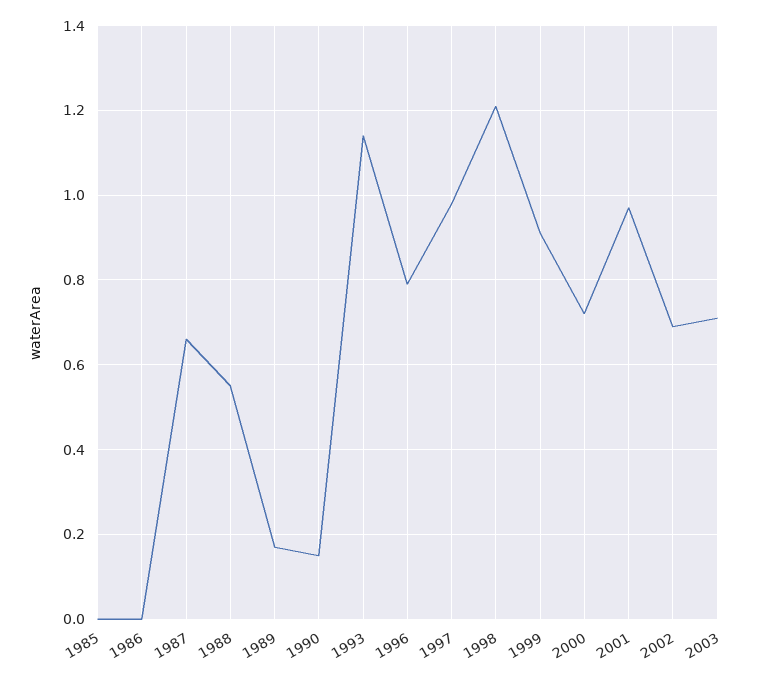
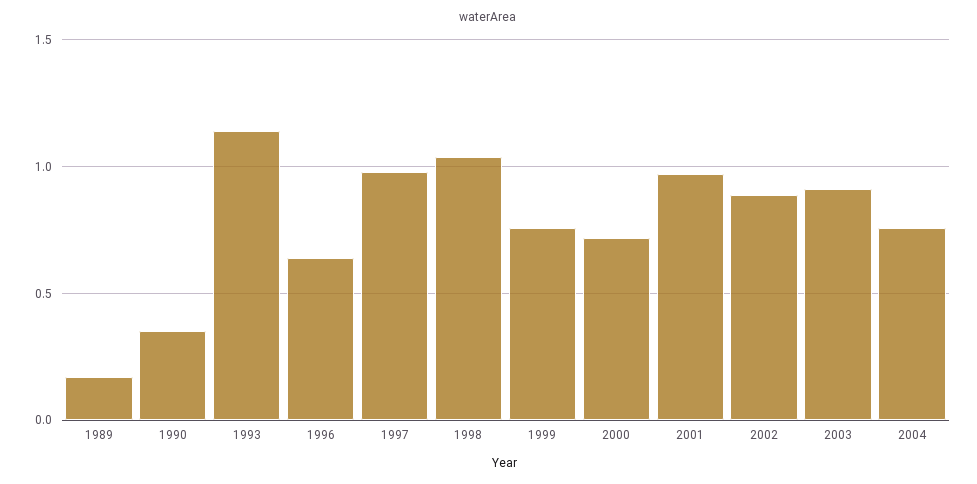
1985: 0 -> none
1986: 0 -> none
1987: 0.65 -> none
1988: 0.55 -> none
1990: 0.15 -> 0.35
1996: 0.8 -> 0.65
1998: 1.2 -> 1.05
1999: 0.9 -> 0.75
2002: 0.7 -> 0.9
2003: 0.7 -> 0.9
2004: none -> 0.75

